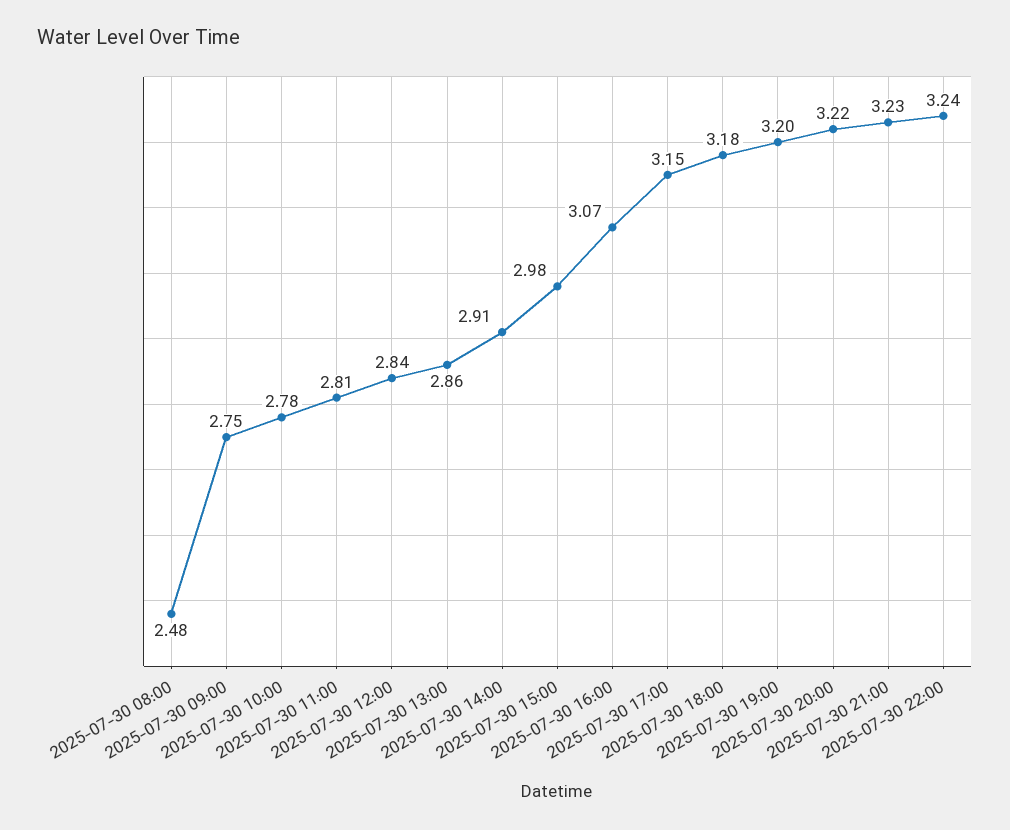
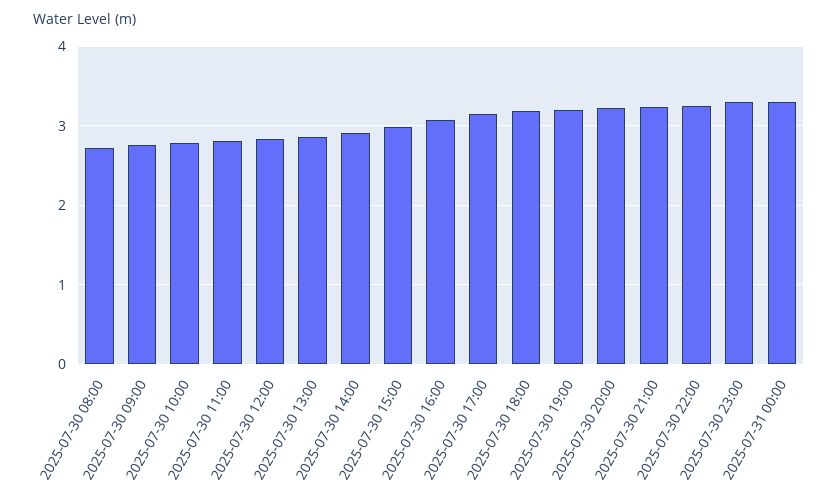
2025-07-30 08:00: 2.48 -> 2.7
2025-07-30 23:00: none -> 3.3
2025-07-31 00:00: none -> 3.3

